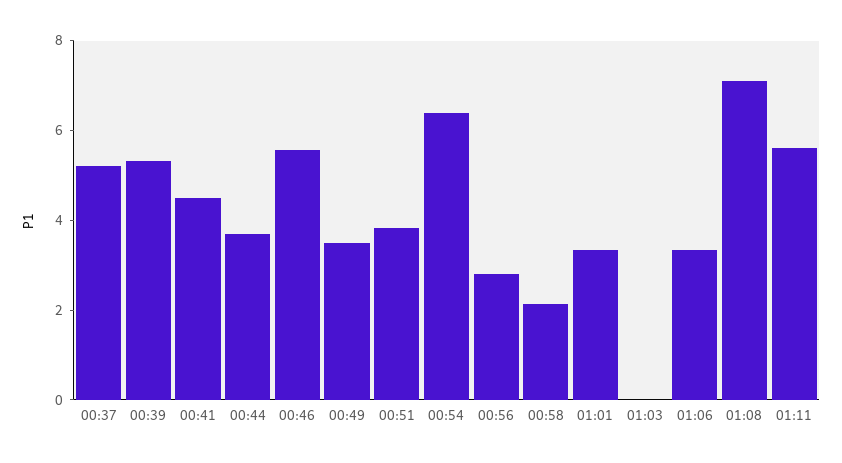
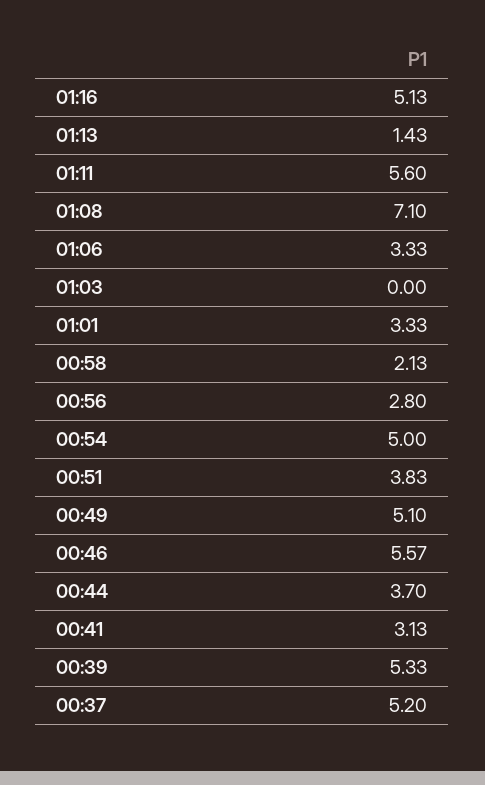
00:41: 4.5 -> 3.13
00:49: 3.5 -> 5.1
00:54: 6.5 -> 5
01:16: none -> 5.13
01:13: none -> 1.43

